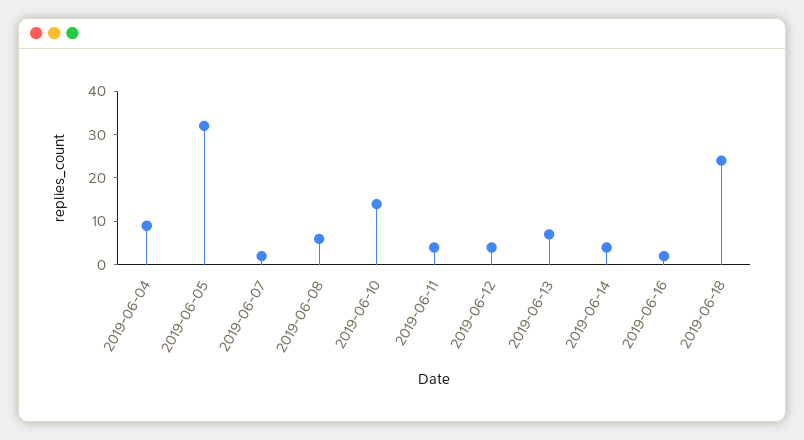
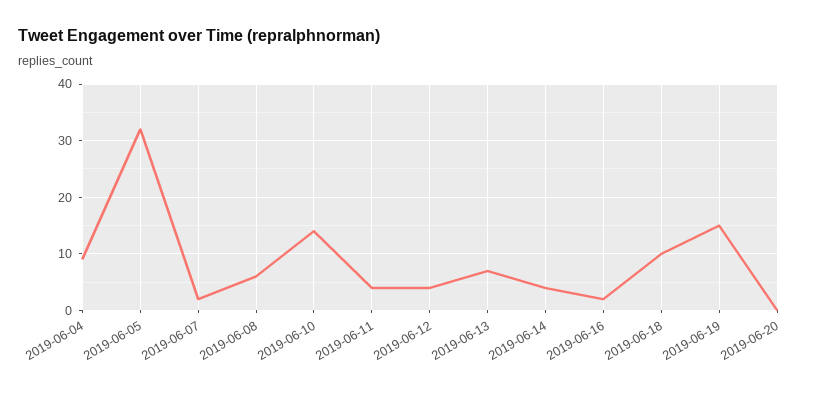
2019-06-18: 25 -> 10
2019-06-19: none -> 15
2019-06-20: none -> 0

